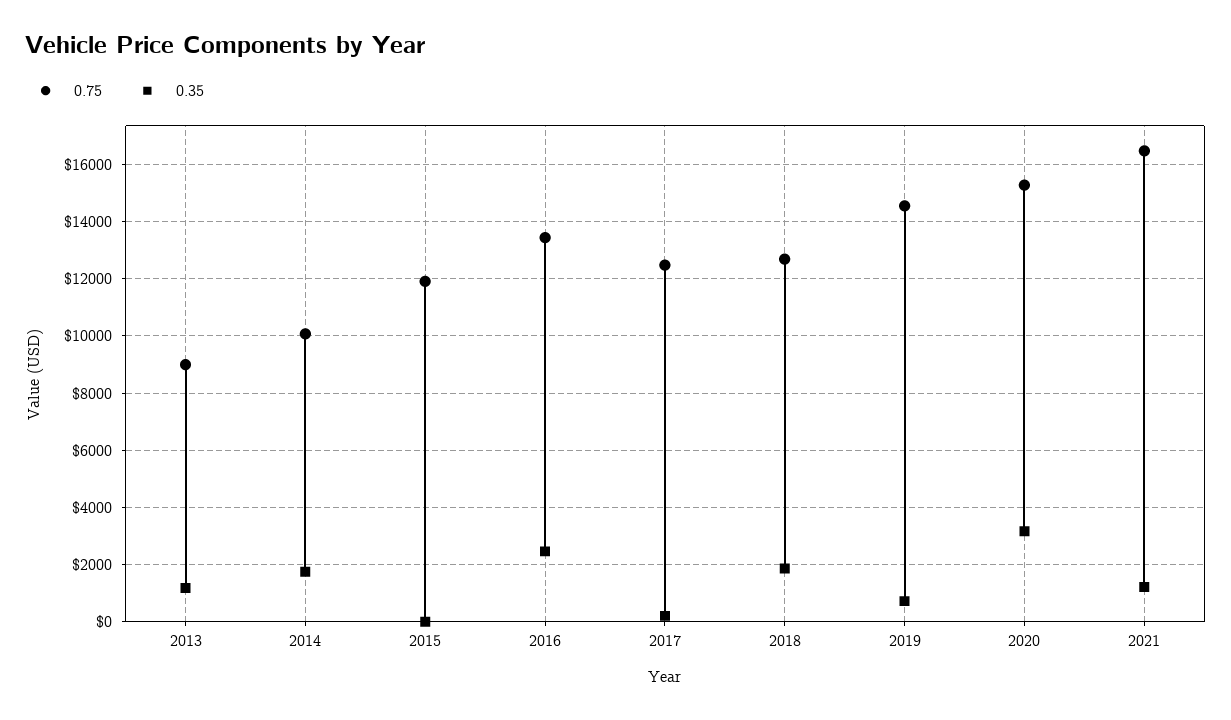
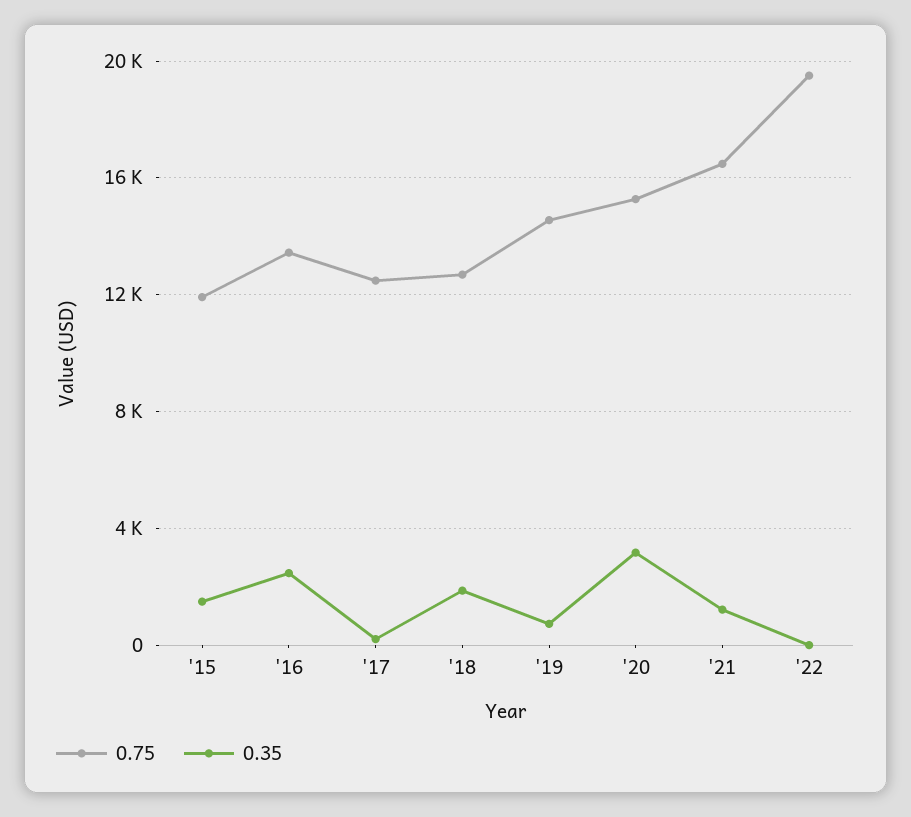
0.75, 2013: 9000 -> none
0.35, 2013: 1250 -> none
0.75, 2014: 10000 -> none
0.35, 2014: 1750 -> none
0.35, 2015: 0 -> 1500
0.75, '22: none -> 19500
0.35, '22: none -> 0

